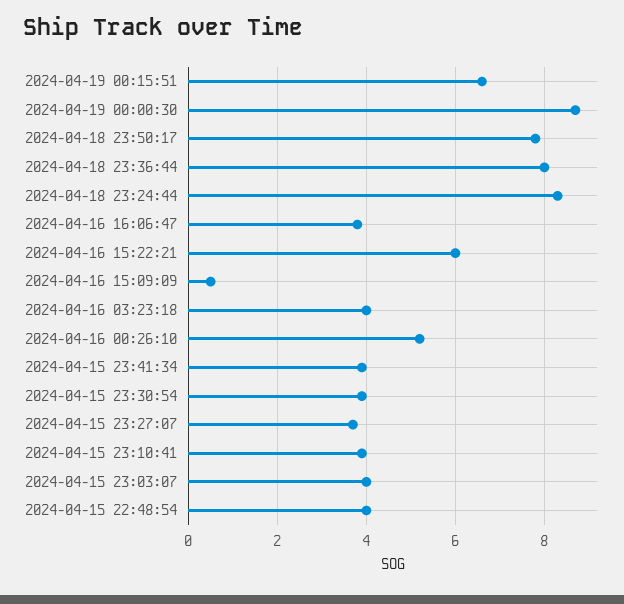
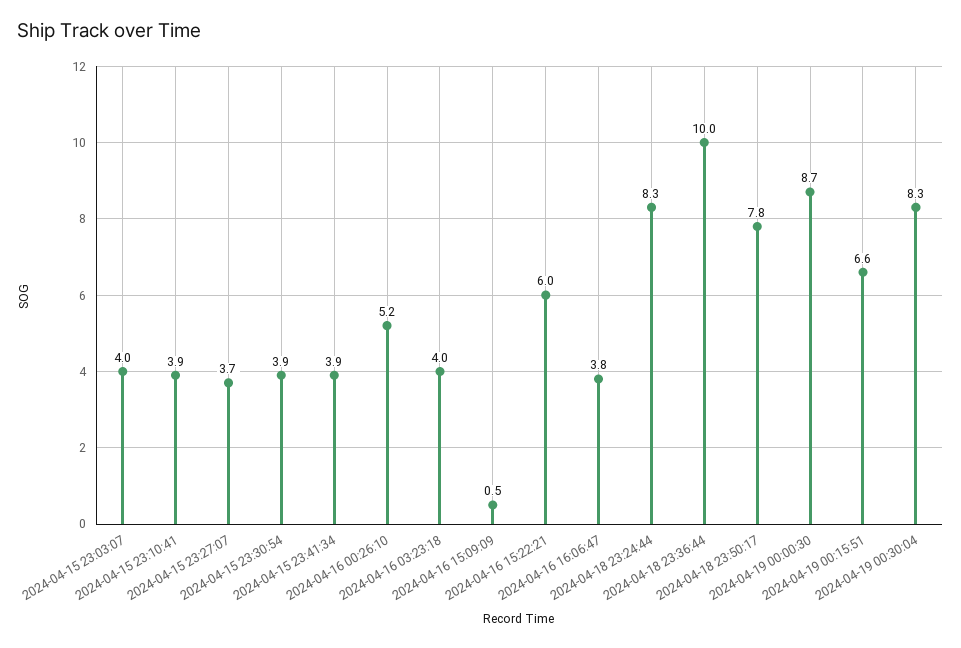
2024-04-18 23:36:44: 8 -> 10
2024-04-15 22:48:54: 4 -> none
2024-04-19 00:30:04: none -> 8.3

